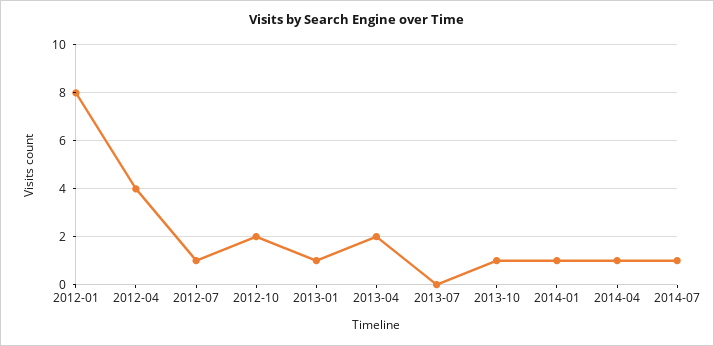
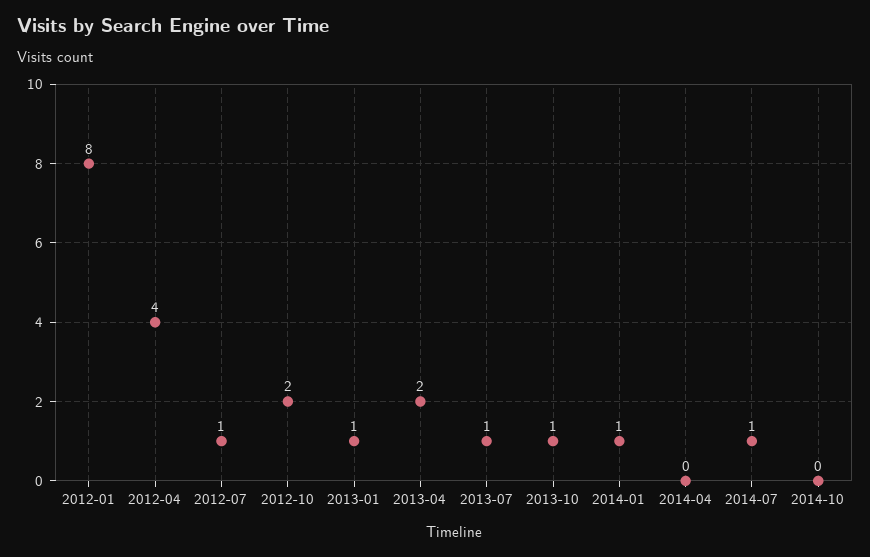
2013-07: 0 -> 1
2014-04: 1 -> 0
2014-10: none -> 0

